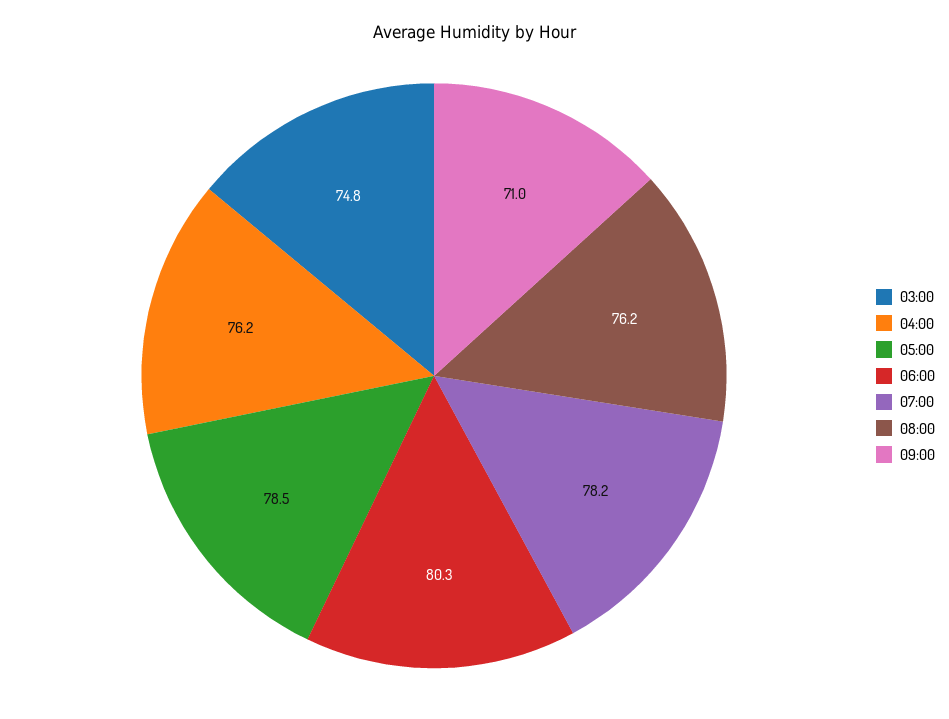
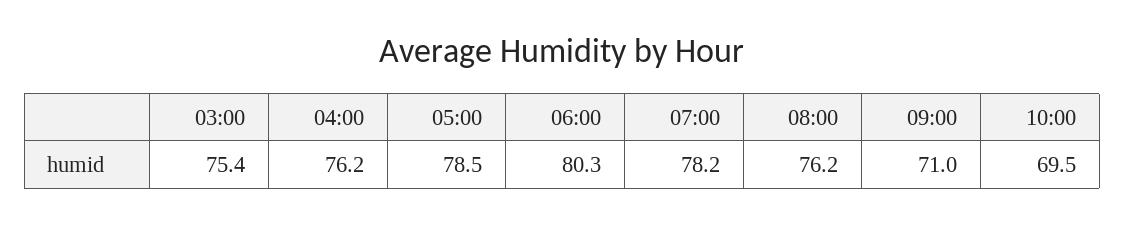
03:00: 74.8 -> 75.4
10:00: none -> 69.5

